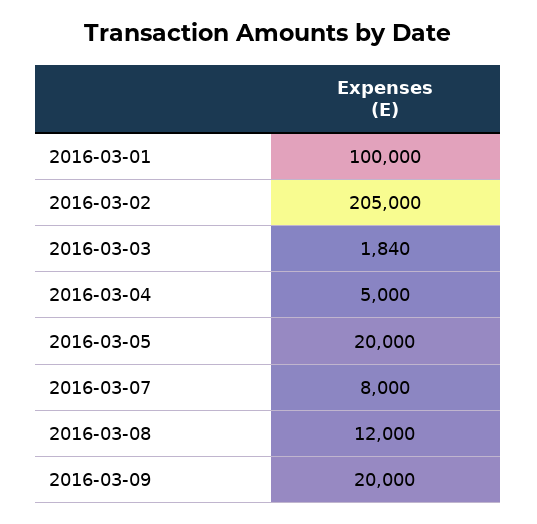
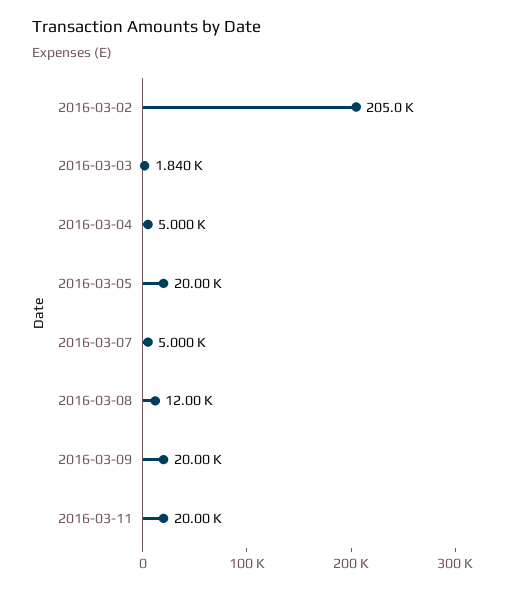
2016-03-01: 100000 -> none
2016-03-07: 8000 -> 5000
2016-03-11: none -> 20000

